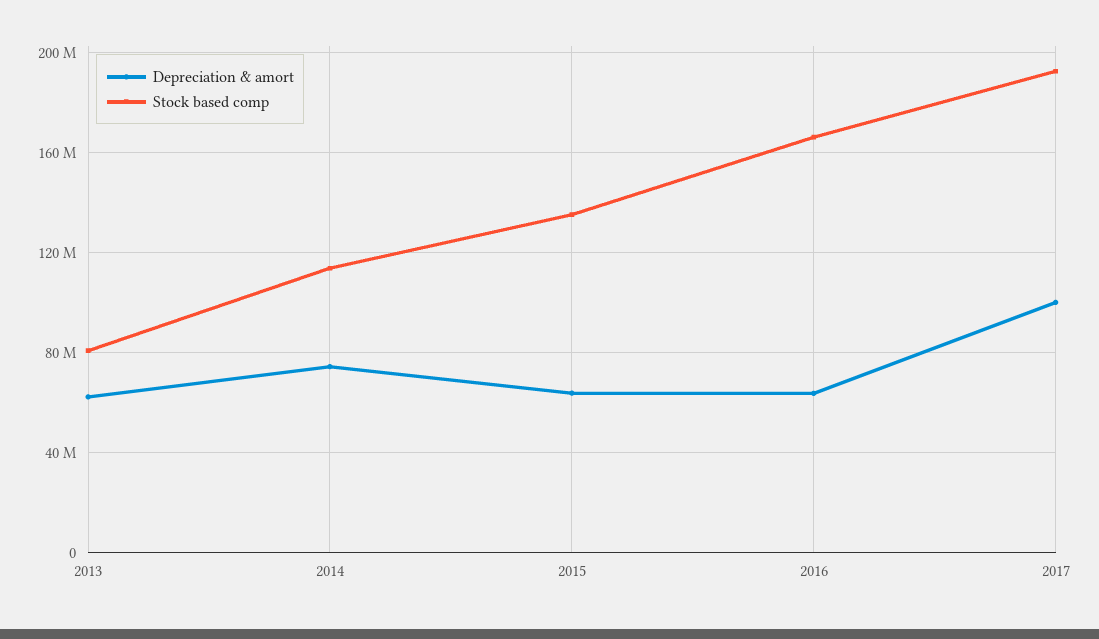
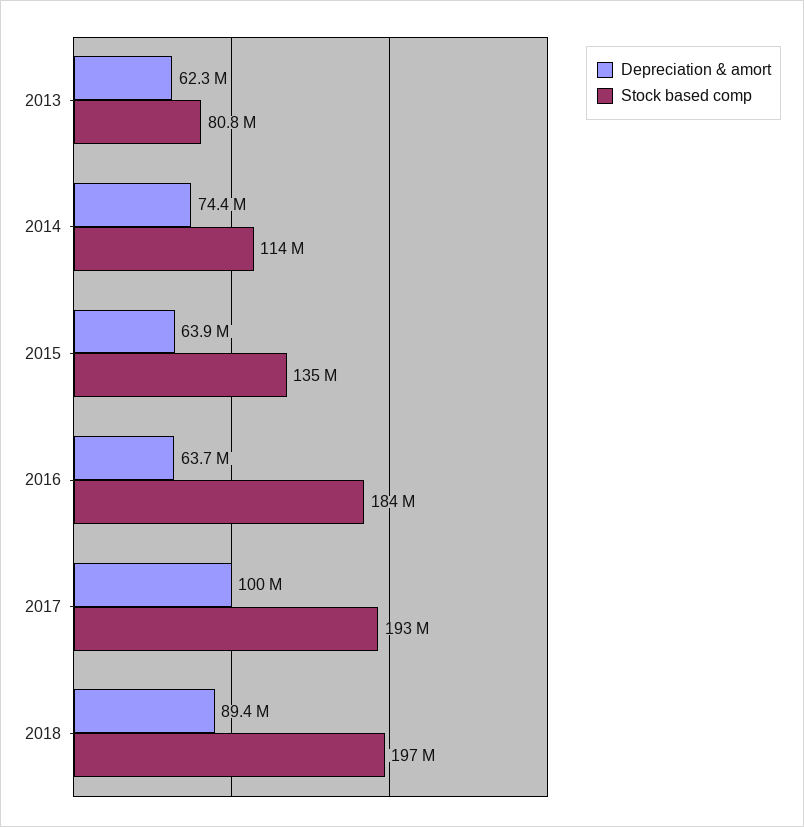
Stock based comp, 2016: 165000000 -> 184000000
Depreciation & amort, 2018: none -> 89400000
Stock based comp, 2018: none -> 197000000

